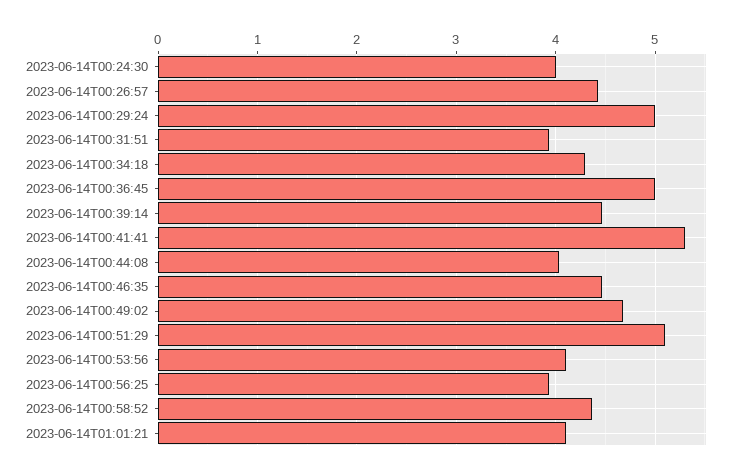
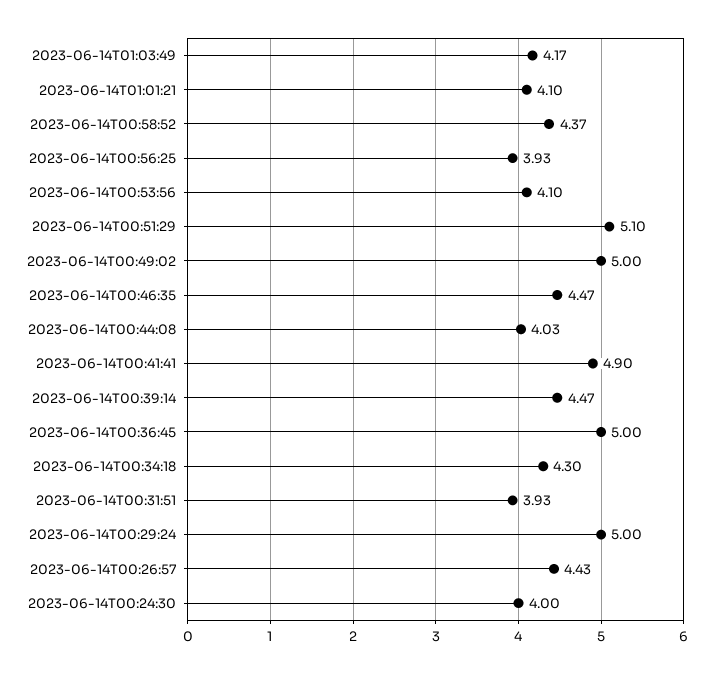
2023-06-14T00:41:41: 5.3 -> 4.9
2023-06-14T00:49:02: 4.7 -> 5
2023-06-14T01:03:49: none -> 4.17

